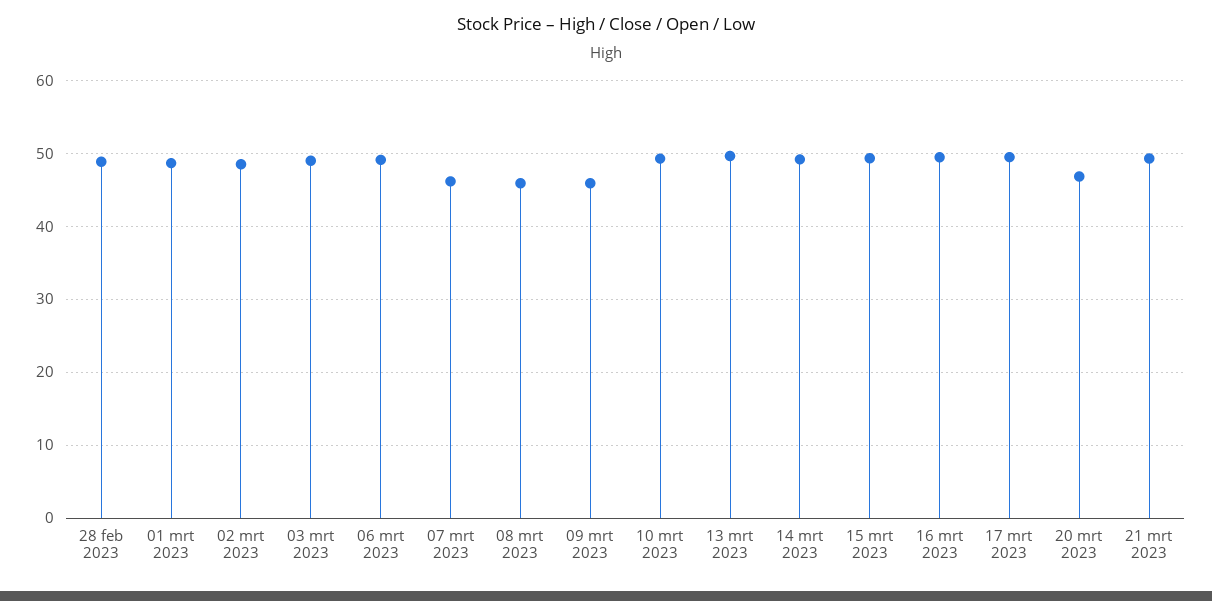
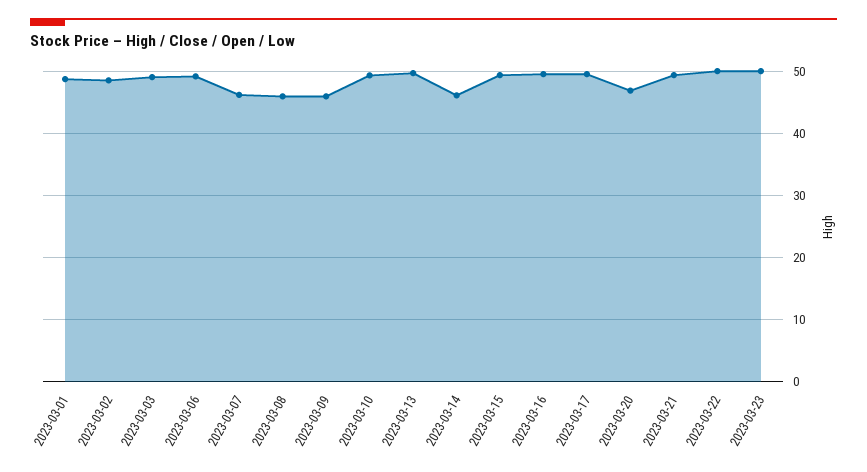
28 feb 2023: 49 -> none
14 mrt 2023: 49 -> 46
2023-03-22: none -> 50
2023-03-23: none -> 50

